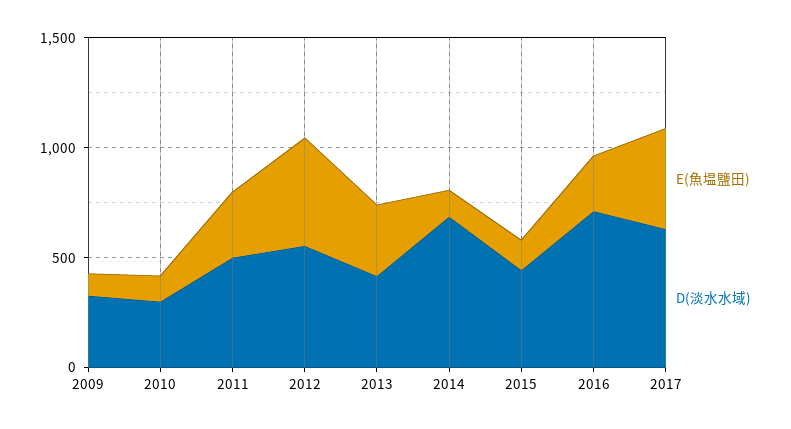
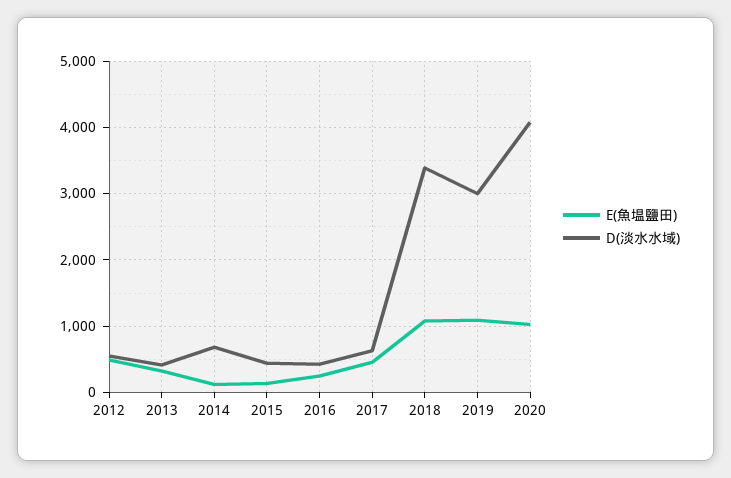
E(魚塭鹽田), 2009: 100 -> none
D(淡水水域), 2009: 300 -> none
E(魚塭鹽田), 2010: 100 -> none
D(淡水水域), 2010: 300 -> none
E(魚塭鹽田), 2011: 300 -> none
D(淡水水域), 2011: 500 -> none
D(淡水水域), 2016: 700 -> 400
E(魚塭鹽田), 2018: none -> 1100
D(淡水水域), 2018: none -> 3400
E(魚塭鹽田), 2019: none -> 1100
D(淡水水域), 2019: none -> 3000
E(魚塭鹽田), 2020: none -> 1000
D(淡水水域), 2020: none -> 4100

